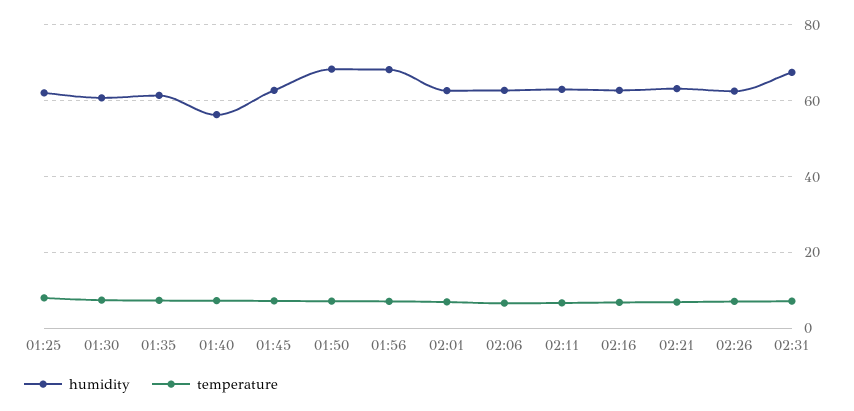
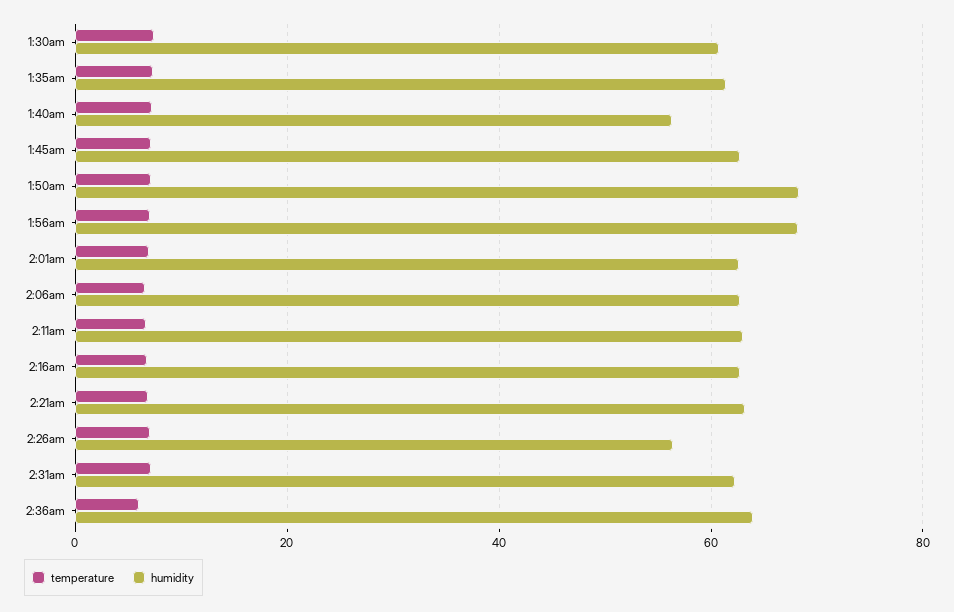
humidity, 01:25: 62 -> none
temperature, 01:25: 8 -> none
humidity, 02:26: 62 -> 56
humidity, 02:31: 68 -> 62
temperature, 2:36am: none -> 6
humidity, 2:36am: none -> 64

